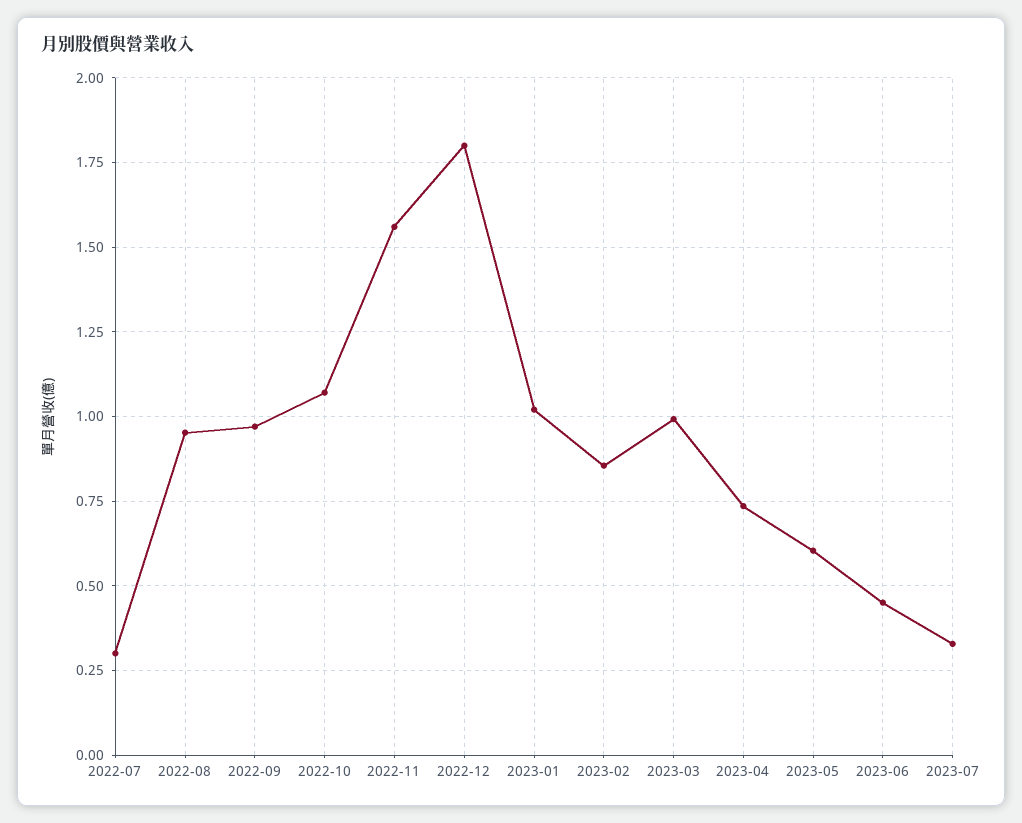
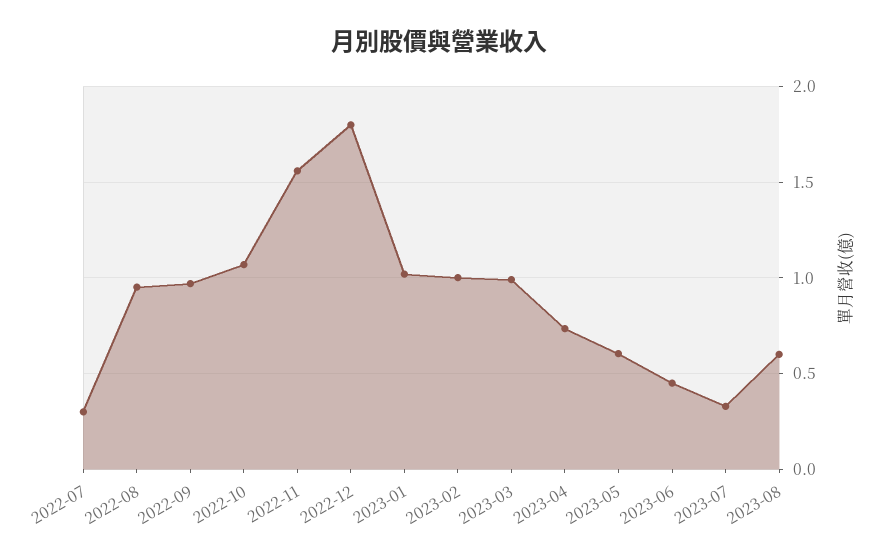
2023-02: 0.85 -> 1
2023-08: none -> 0.6

